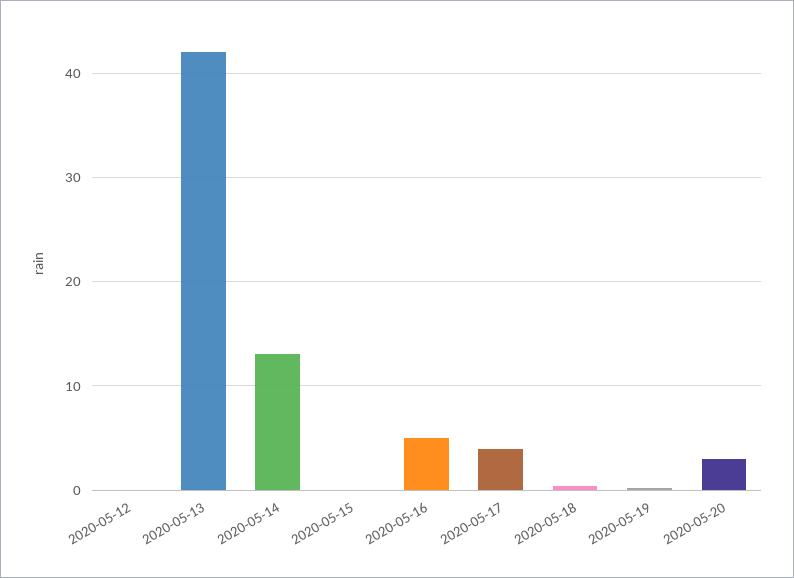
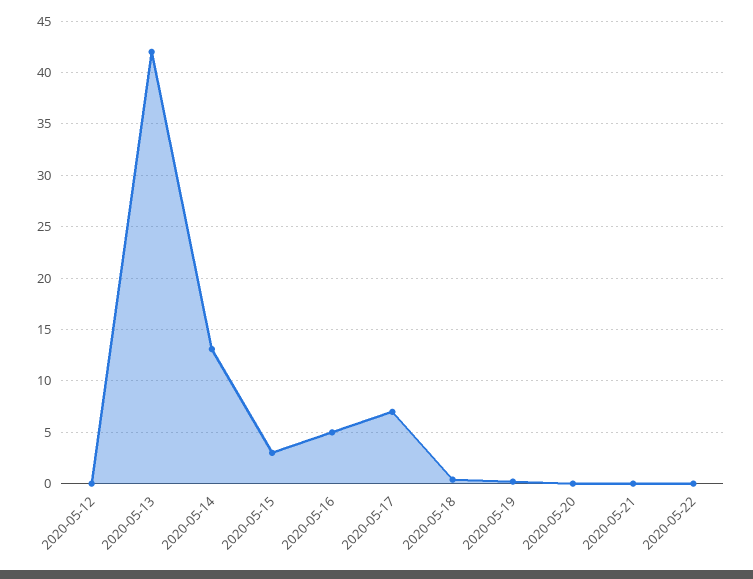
2020-05-15: 0 -> 3
2020-05-17: 4 -> 7
2020-05-20: 3 -> 0
2020-05-21: none -> 0
2020-05-22: none -> 0

